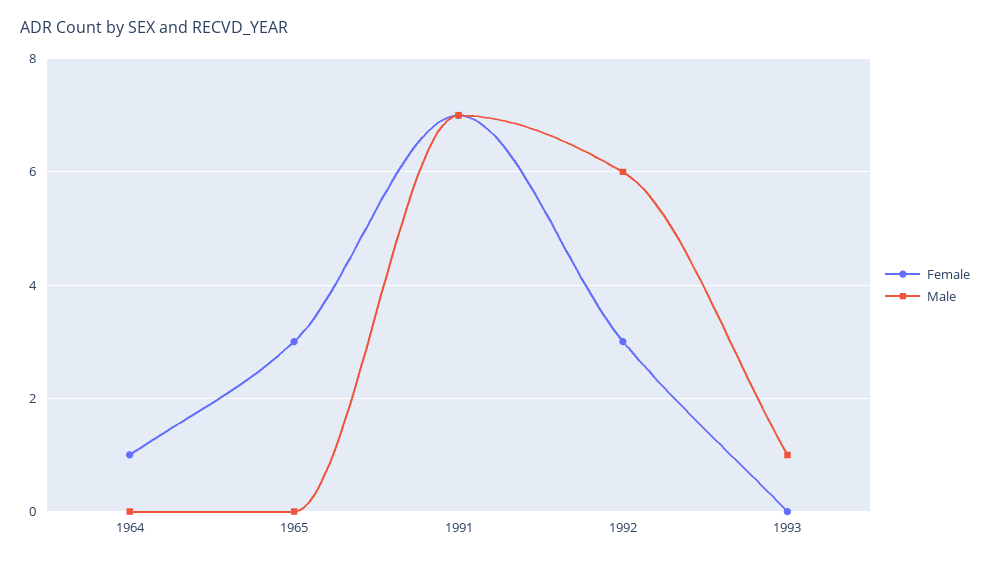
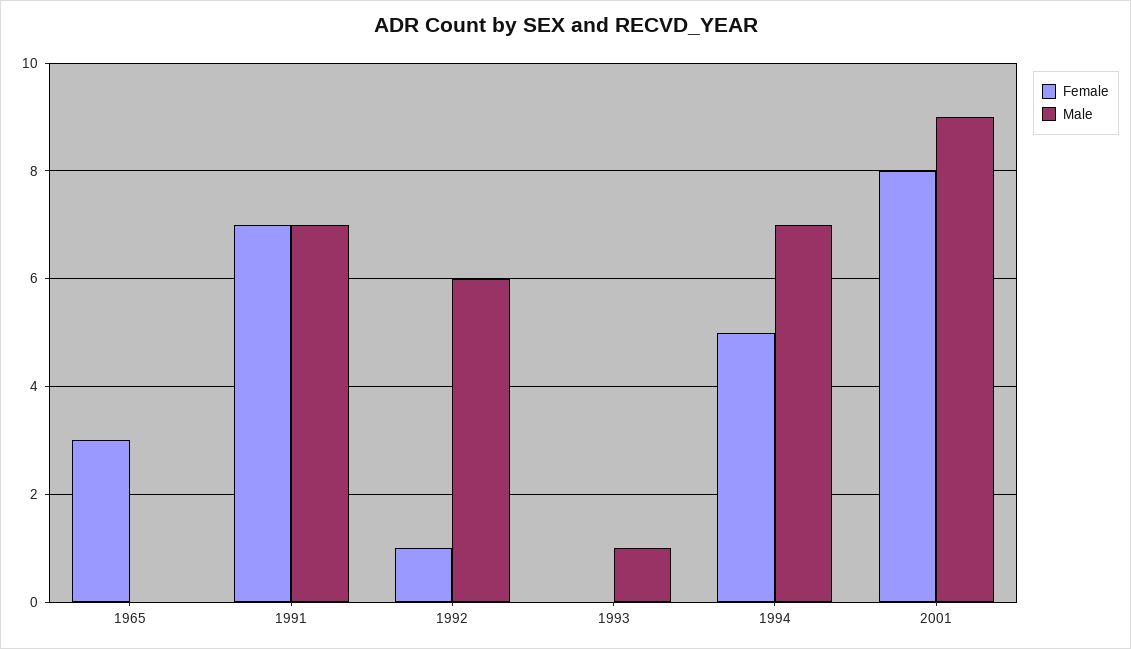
Female, 1964: 1 -> none
Male, 1964: 0 -> none
Female, 1992: 3 -> 1
Female, 1994: none -> 5
Male, 1994: none -> 7
Female, 2001: none -> 8
Male, 2001: none -> 9

